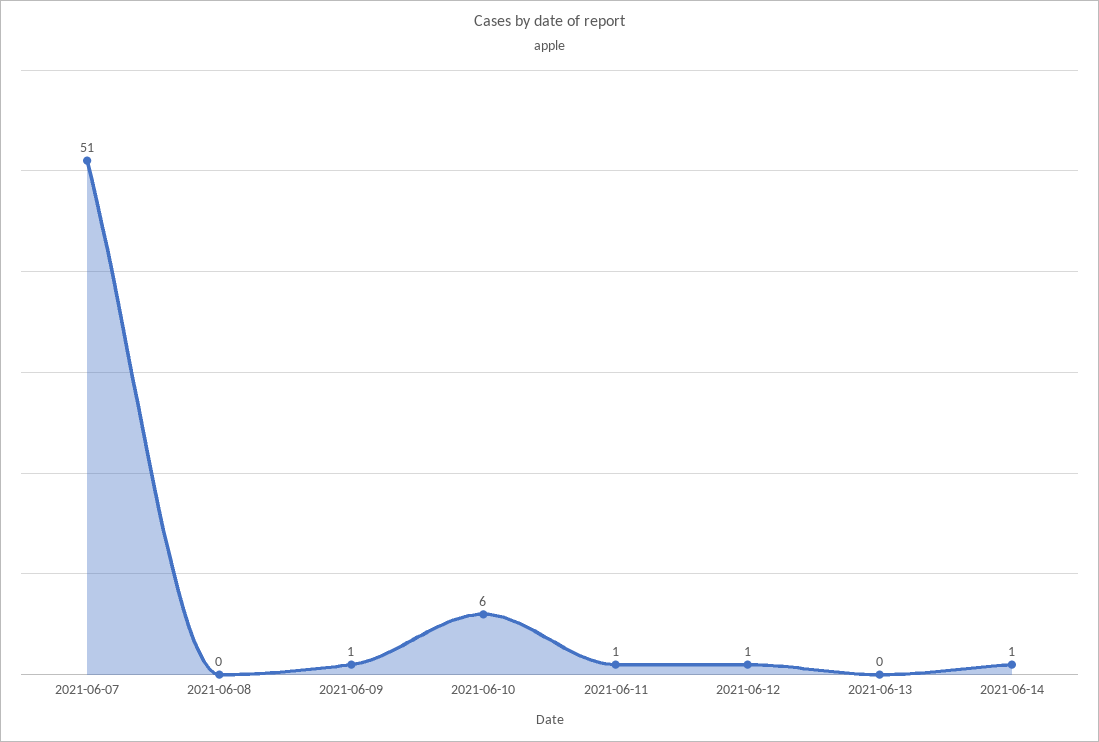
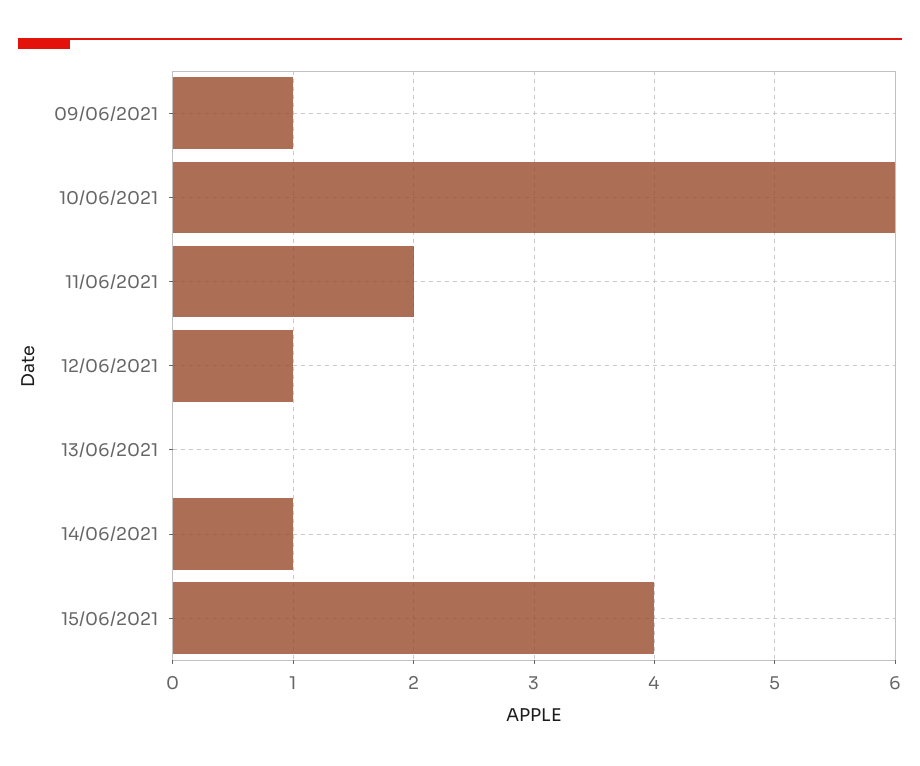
2021-06-07: 51 -> none
2021-06-08: 0 -> none
2021-06-11: 1 -> 2
15/06/2021: none -> 4

